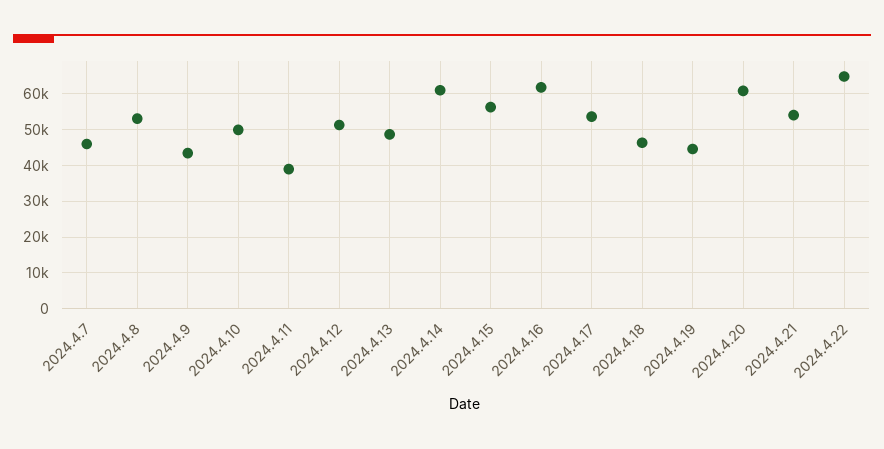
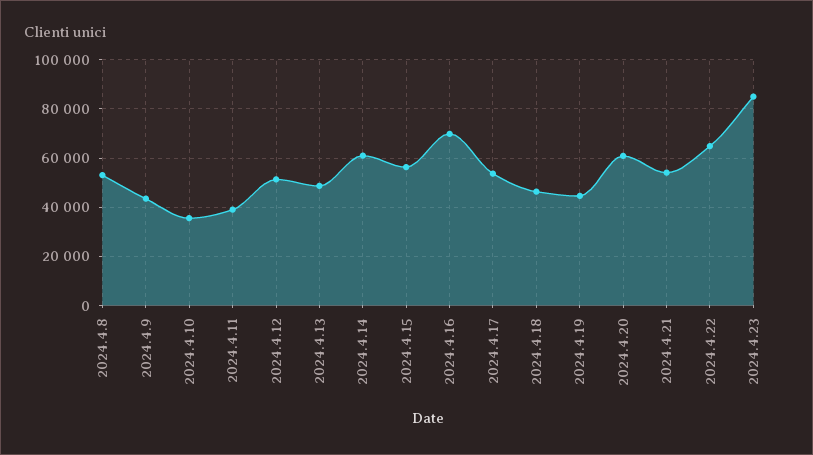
2024.4.7: 46000 -> none
2024.4.10: 50000 -> 35000
2024.4.16: 62000 -> 70000
2024.4.23: none -> 85000

